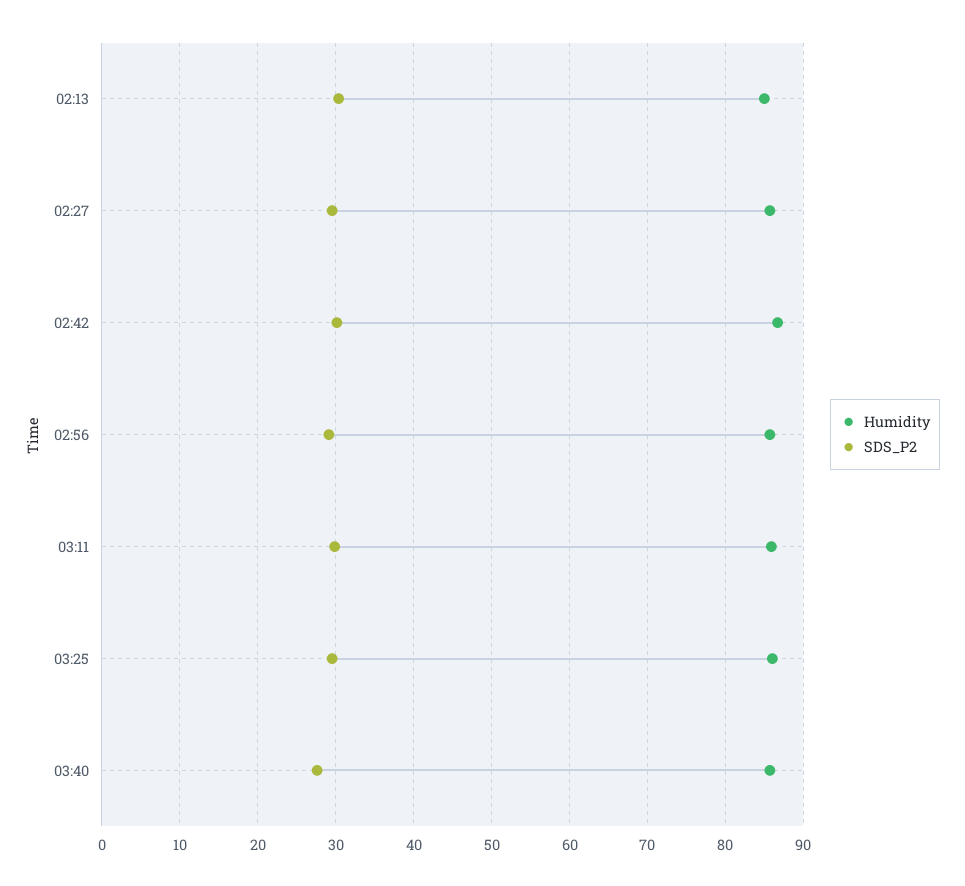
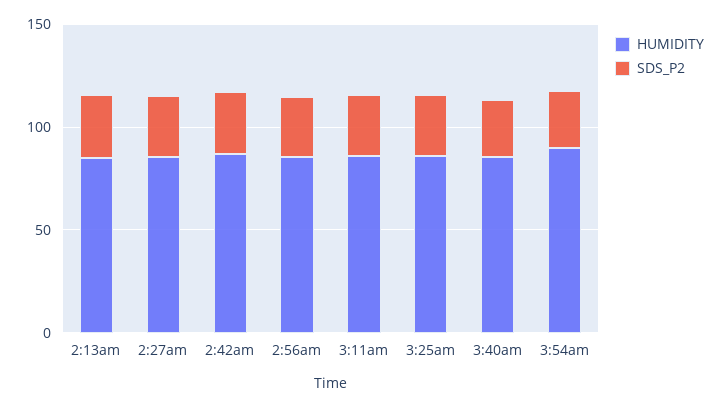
Humidity, 3:54am: none -> 90
SDS_P2, 3:54am: none -> 30

